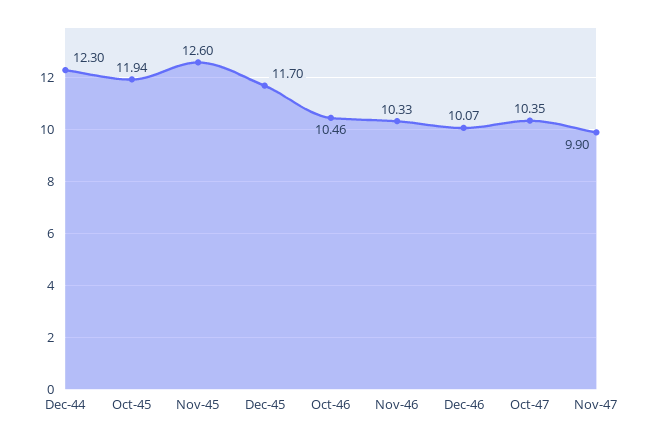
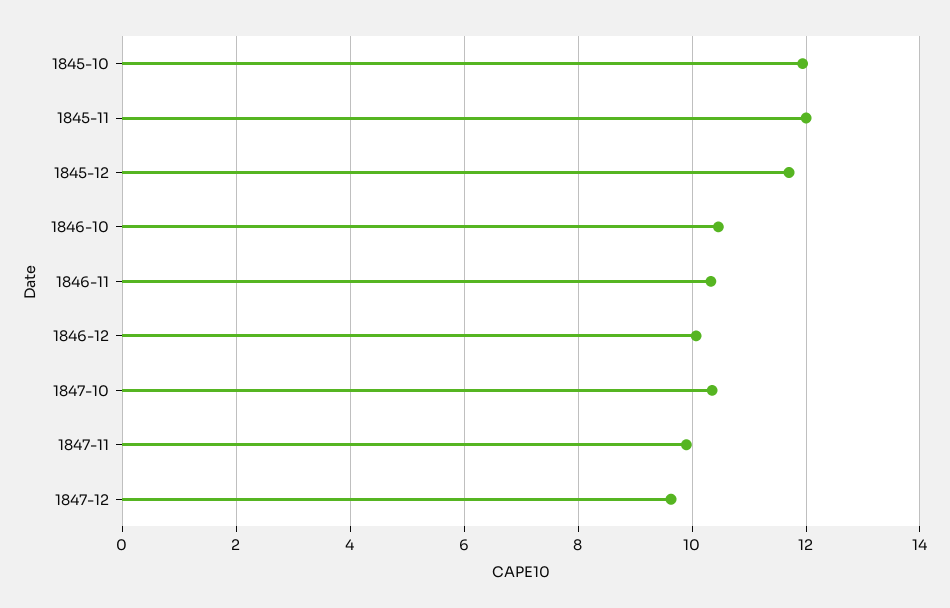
Dec-44: 12.3 -> none
Nov-45: 12.6 -> 12
1847-12: none -> 9.6

